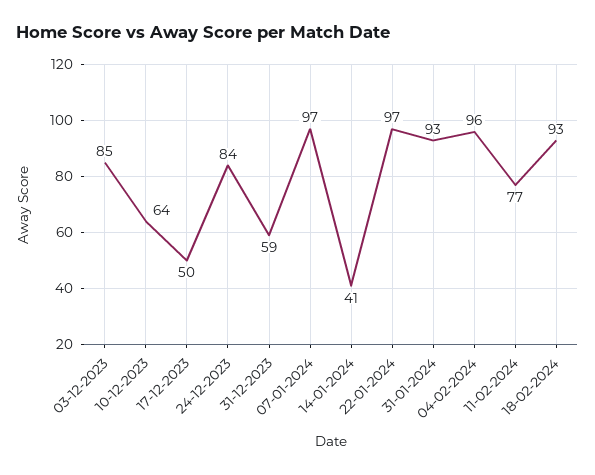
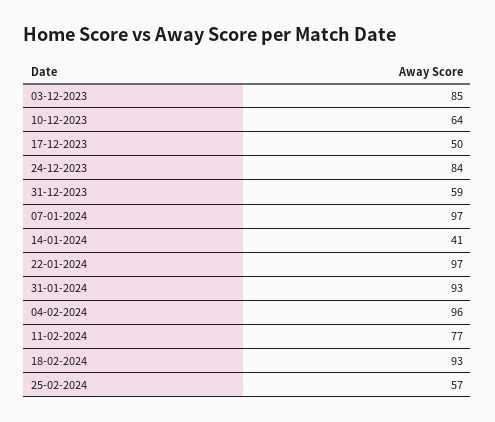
25-02-2024: none -> 57

